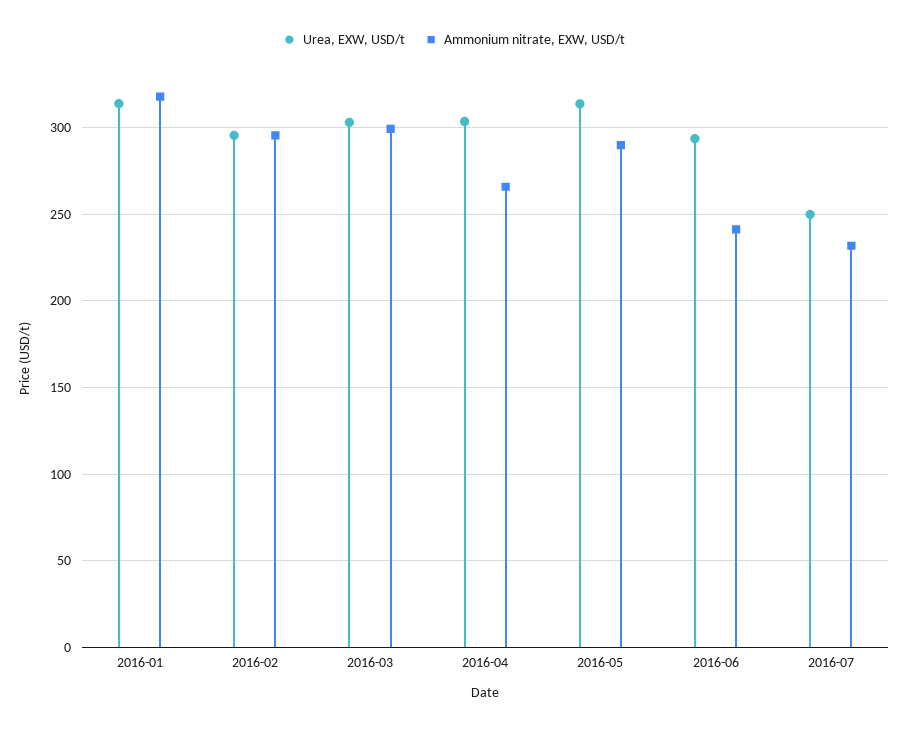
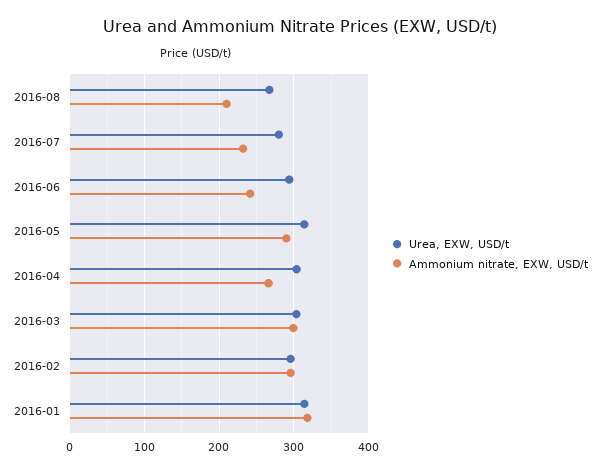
Urea, EXW, USD/t, 2016-07: 250 -> 280
Urea, EXW, USD/t, 2016-08: none -> 270
Ammonium nitrate, EXW, USD/t, 2016-08: none -> 210

